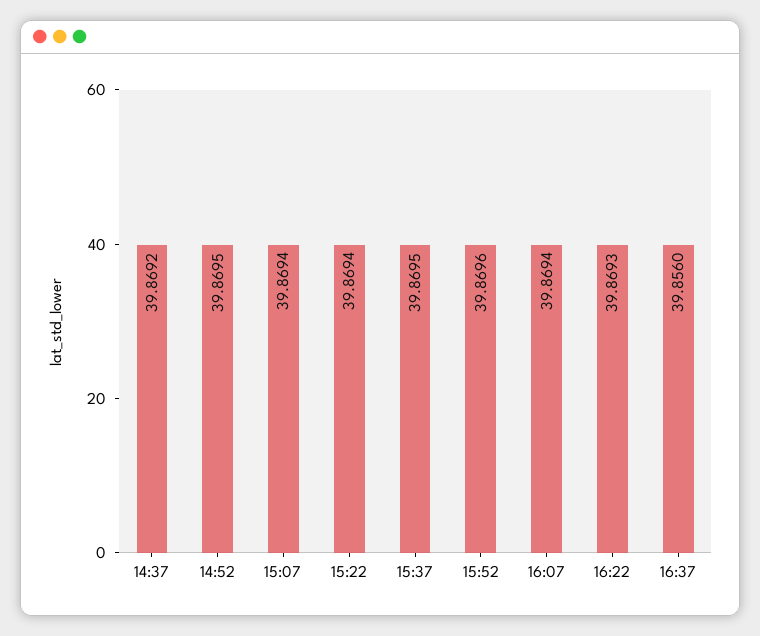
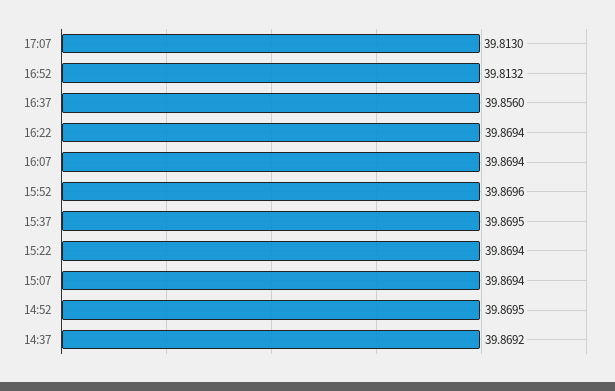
16:22: 39.8693 -> 39.8694
17:07: none -> 39.813
16:52: none -> 39.8132

